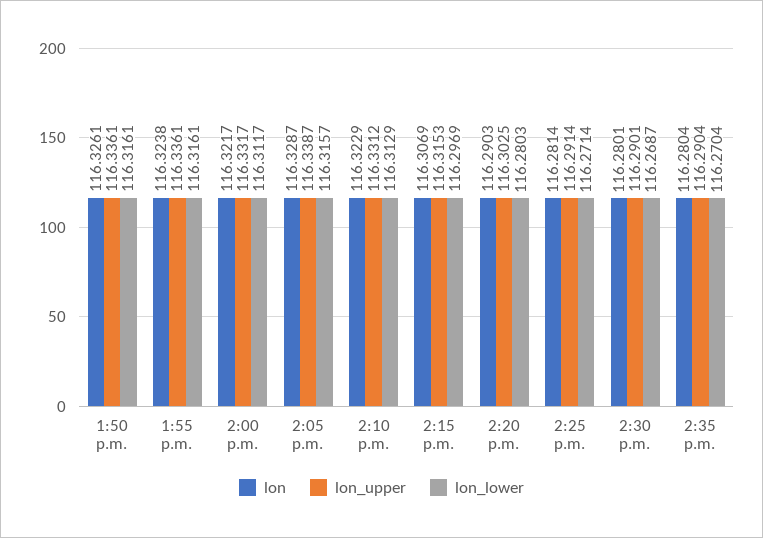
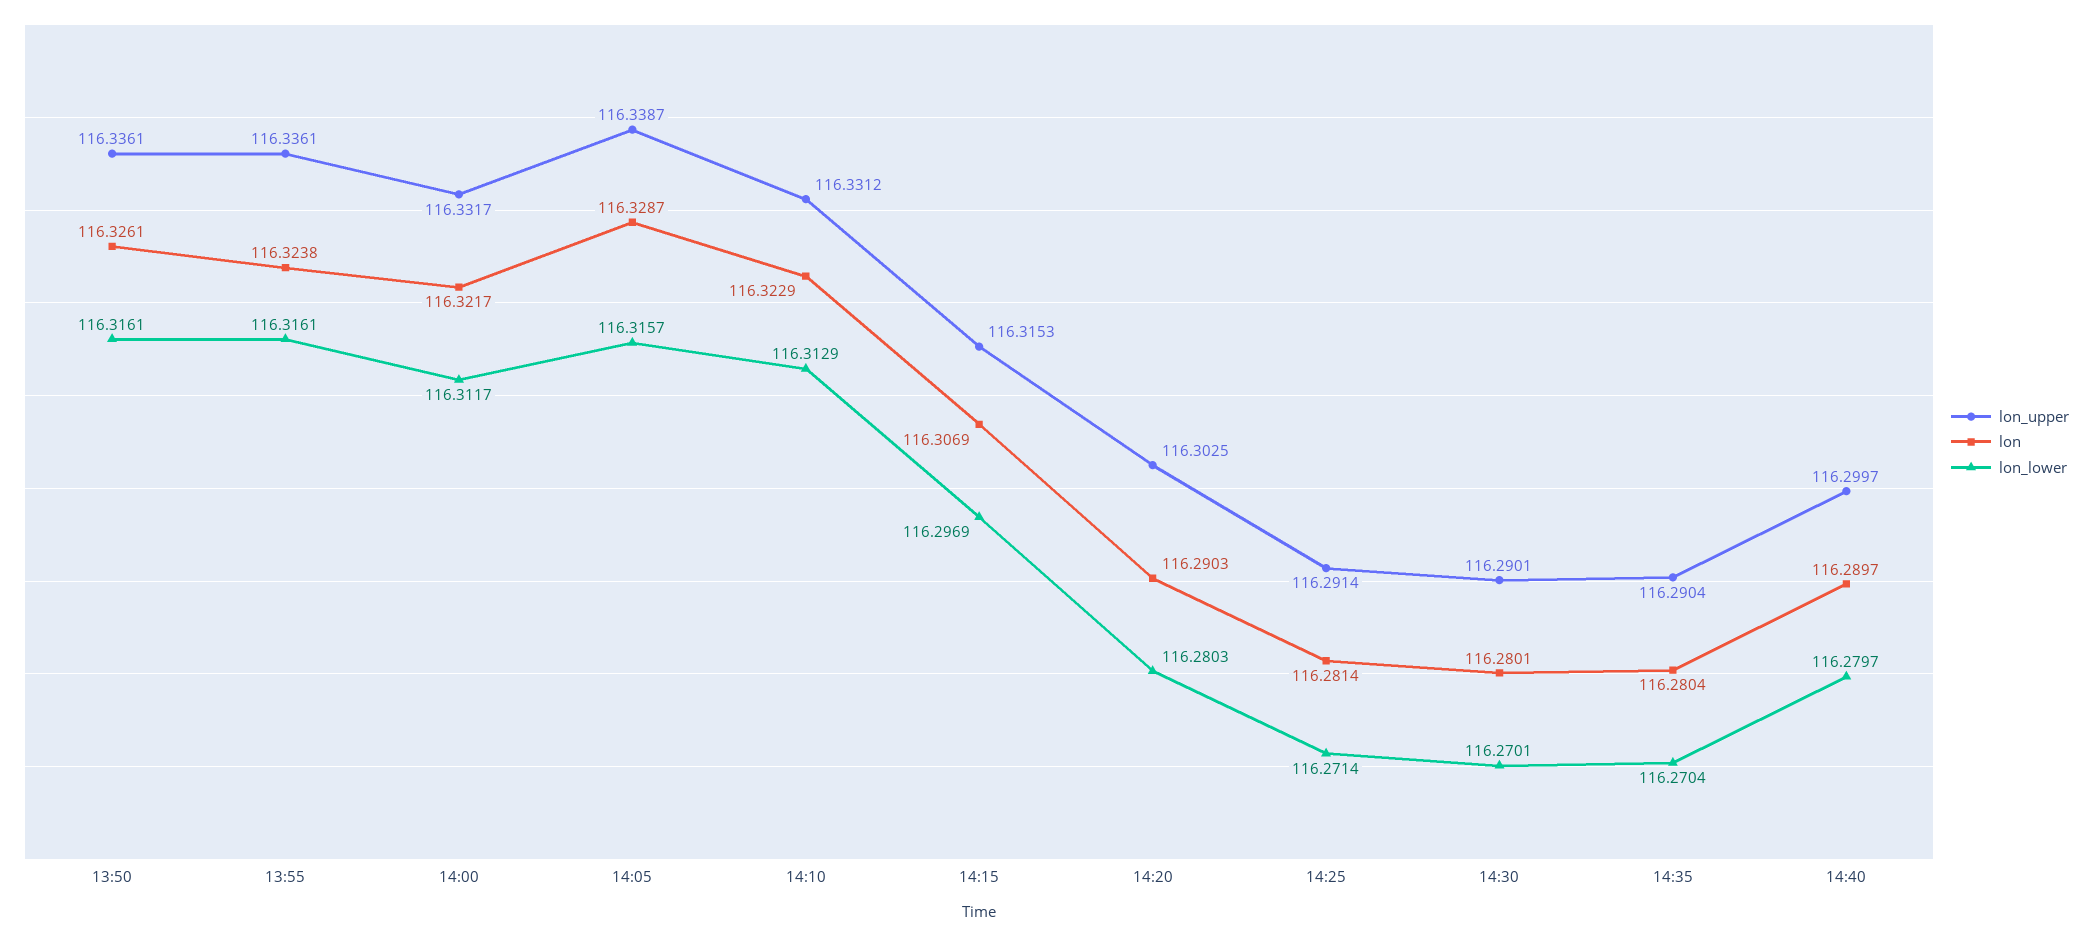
lon_lower, 2:30 p.m.: 116.2687 -> 116.2701
lon_upper, 14:40: none -> 116.2997
lon, 14:40: none -> 116.2897
lon_lower, 14:40: none -> 116.2797

